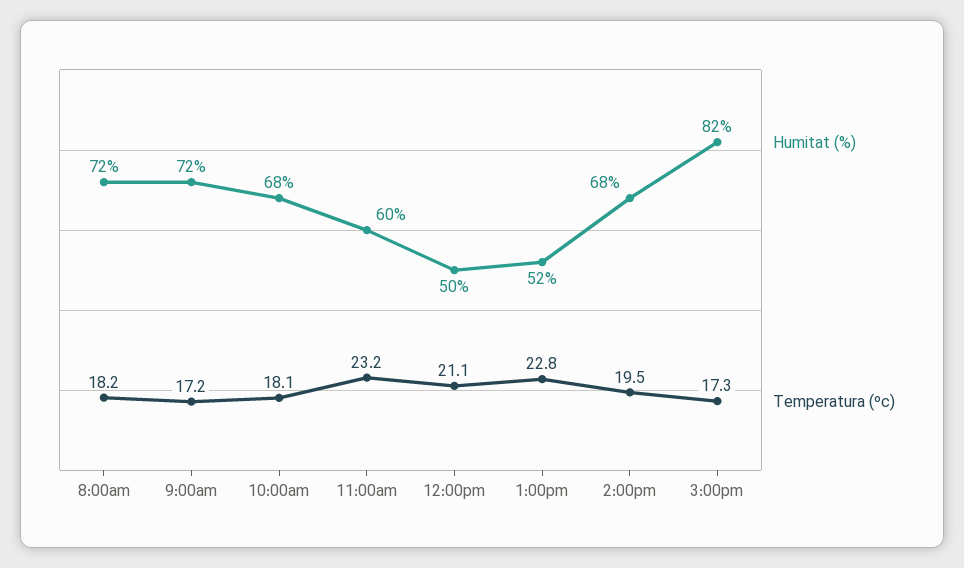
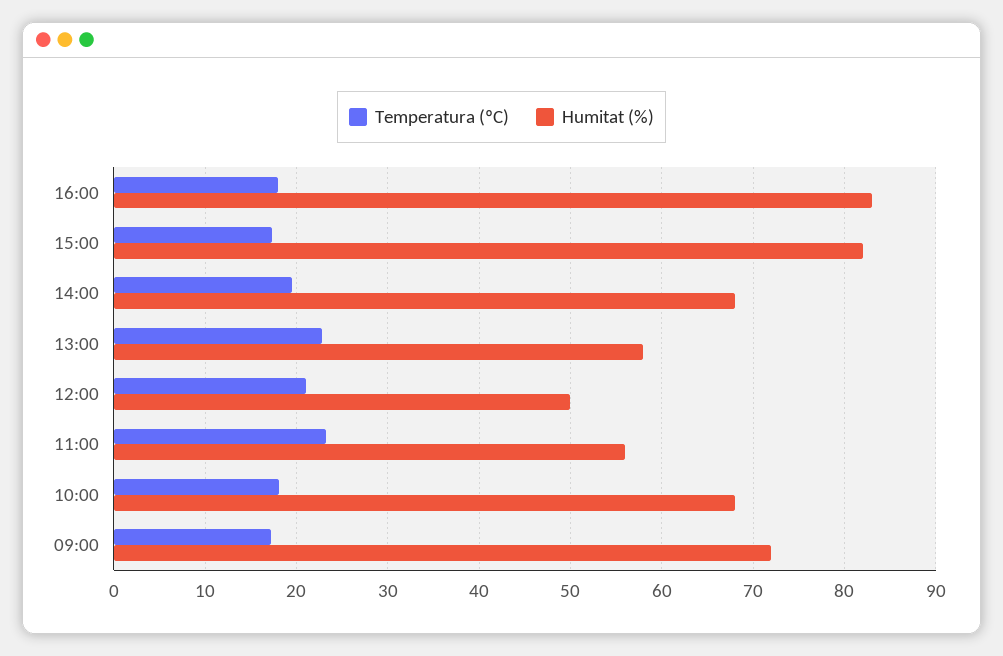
Humitat (%), 8:00am: 72 -> none
Temperatura (ºc), 8:00am: 18.2 -> none
Humitat (%), 11:00am: 60 -> 56
Humitat (%), 1:00pm: 52 -> 58
Temperatura (ºc), 16:00: none -> 18
Humitat (%), 16:00: none -> 83

